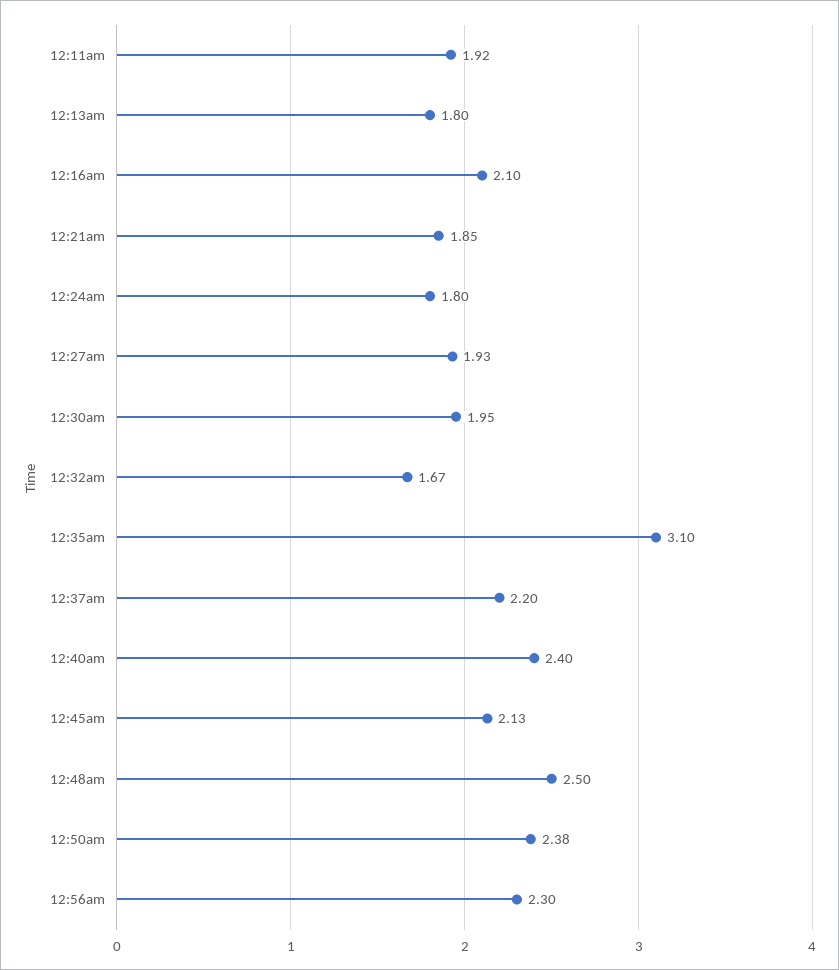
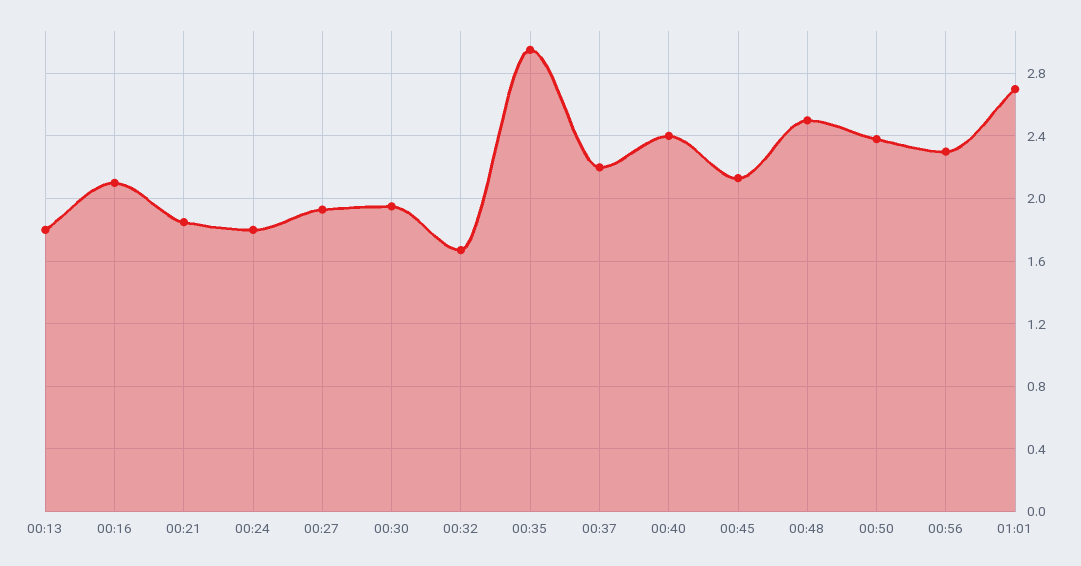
12:11am: 1.92 -> none
12:35am: 3.1 -> 2.95
01:01: none -> 2.7

